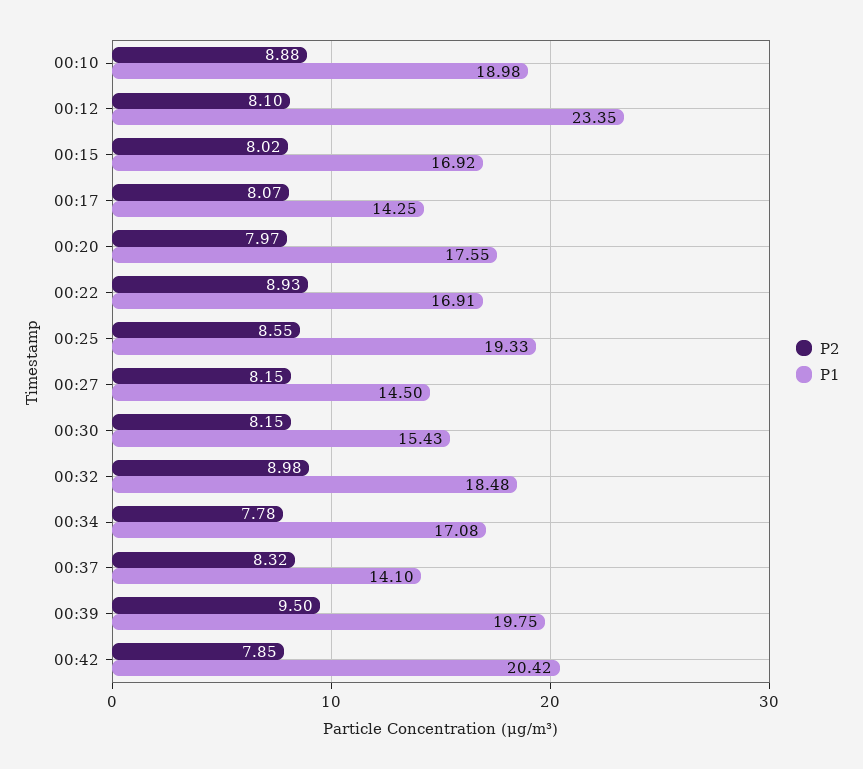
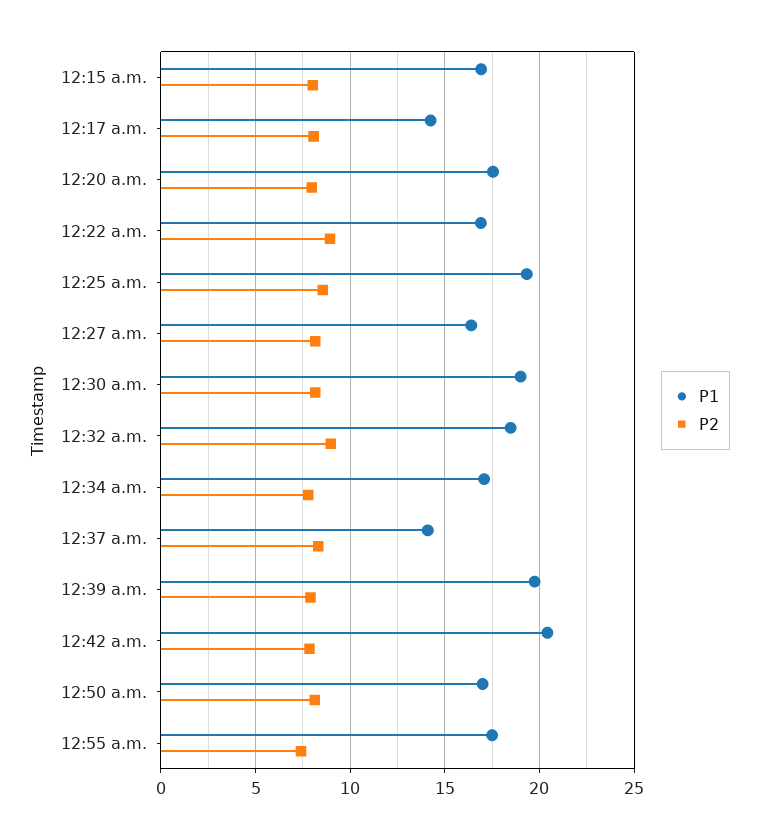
P2, 00:10: 8.88 -> none
P1, 00:10: 18.98 -> none
P2, 00:12: 8.1 -> none
P1, 00:12: 23.35 -> none
P1, 00:27: 14.5 -> 16.5
P1, 00:30: 15.43 -> 19
P2, 00:39: 9.5 -> 8
P1, 12:50 a.m.: none -> 17
P2, 12:50 a.m.: none -> 8
P1, 12:55 a.m.: none -> 17.5
P2, 12:55 a.m.: none -> 7.5

